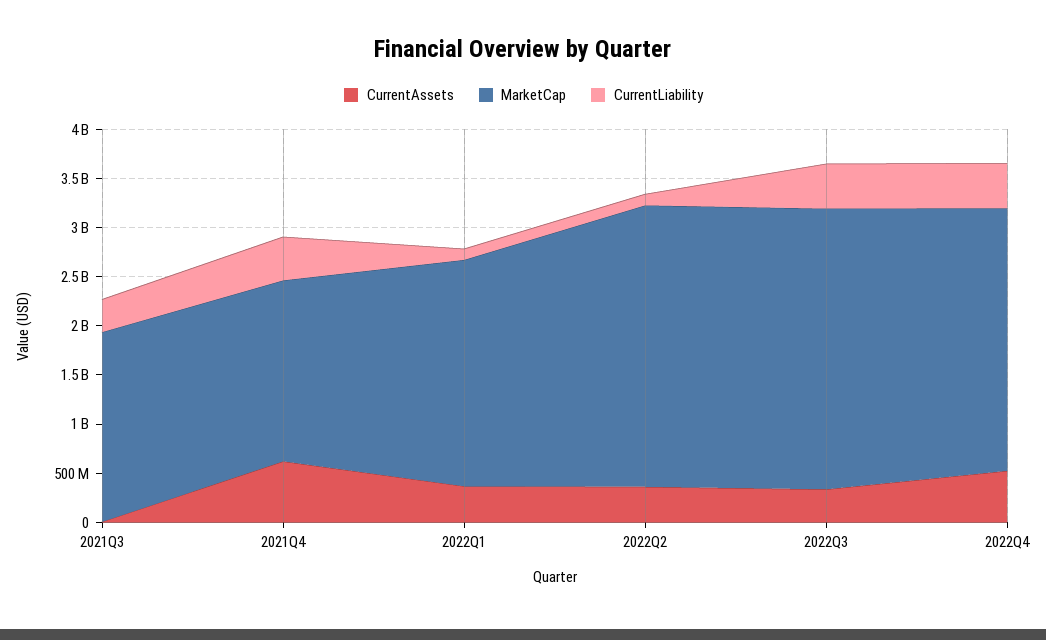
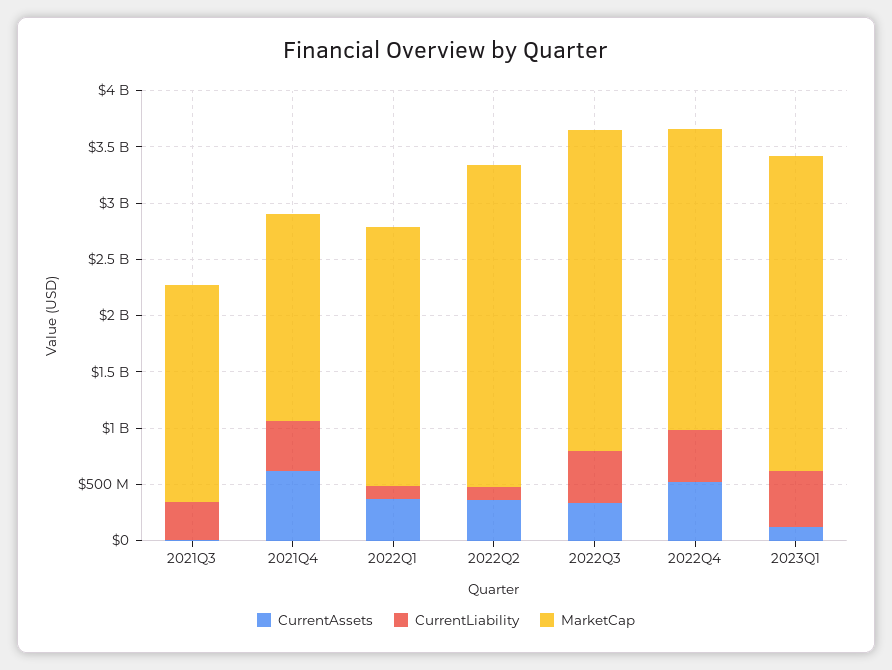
CurrentAssets, 2023Q1: none -> 100000000
CurrentLiability, 2023Q1: none -> 500000000
MarketCap, 2023Q1: none -> 2800000000

